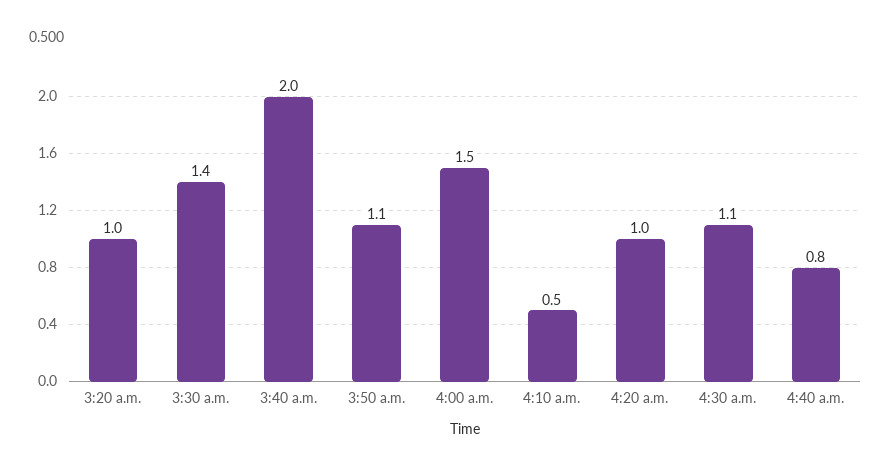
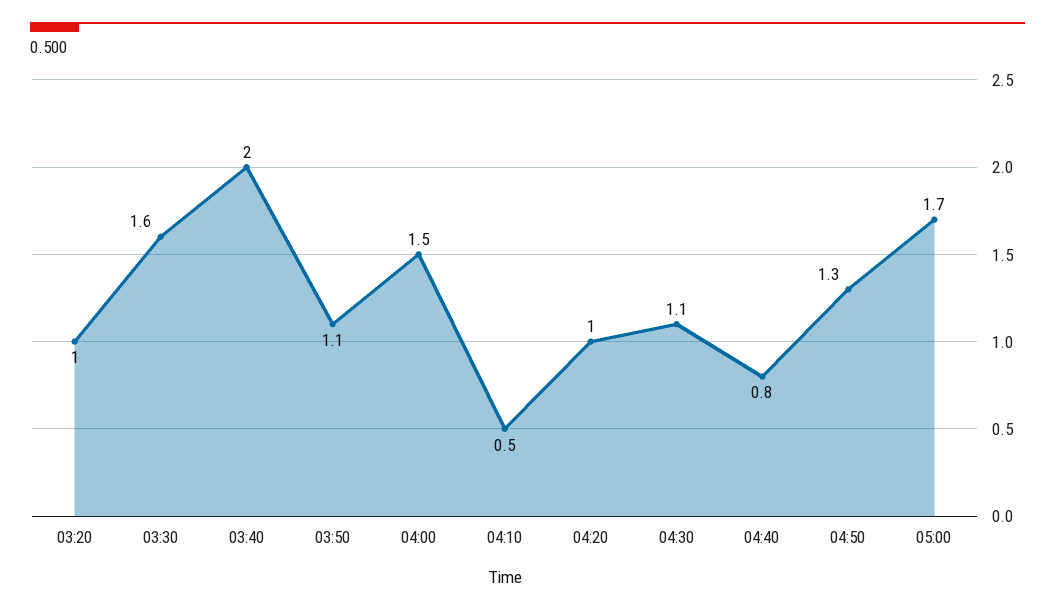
3:30 a.m.: 1.4 -> 1.6
04:50: none -> 1.3
05:00: none -> 1.7

